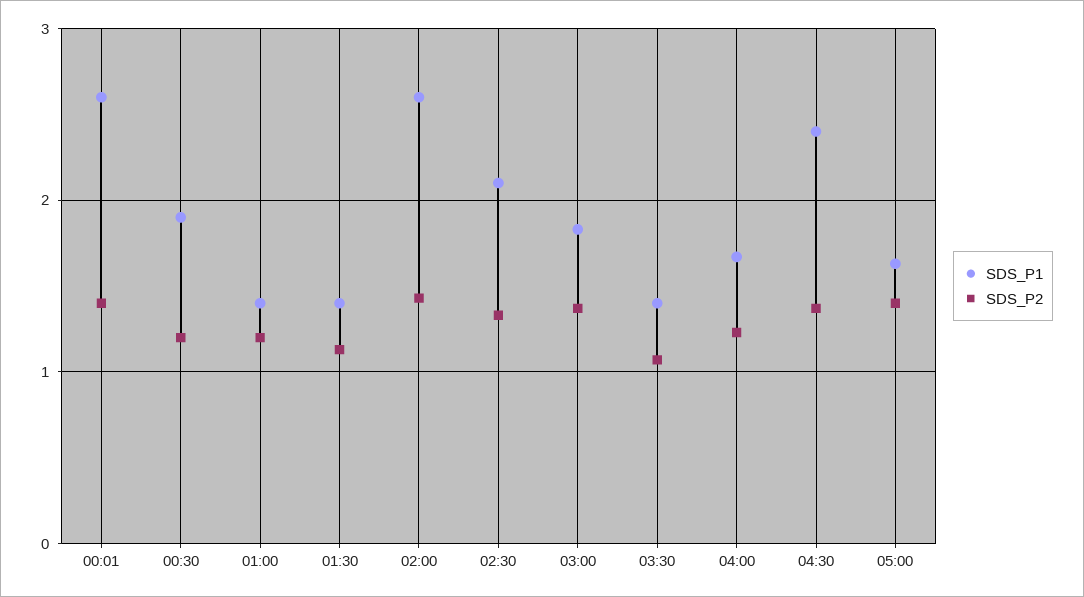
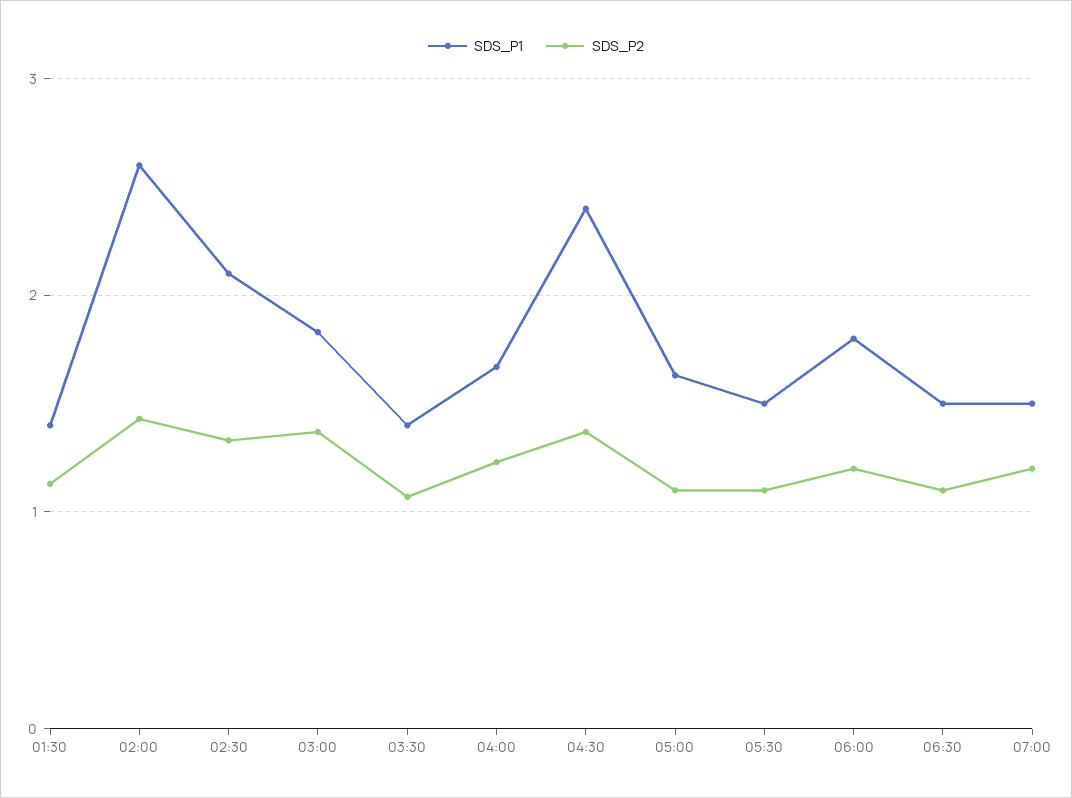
SDS_P1, 00:01: 2.6 -> none
SDS_P2, 00:01: 1.4 -> none
SDS_P1, 00:30: 1.9 -> none
SDS_P2, 00:30: 1.2 -> none
SDS_P1, 01:00: 1.4 -> none
SDS_P2, 01:00: 1.2 -> none
SDS_P2, 05:00: 1.4 -> 1.1
SDS_P1, 05:30: none -> 1.5
SDS_P2, 05:30: none -> 1.1
SDS_P1, 06:00: none -> 1.8
SDS_P2, 06:00: none -> 1.2
SDS_P1, 06:30: none -> 1.5
SDS_P2, 06:30: none -> 1.1
SDS_P1, 07:00: none -> 1.5
SDS_P2, 07:00: none -> 1.2

